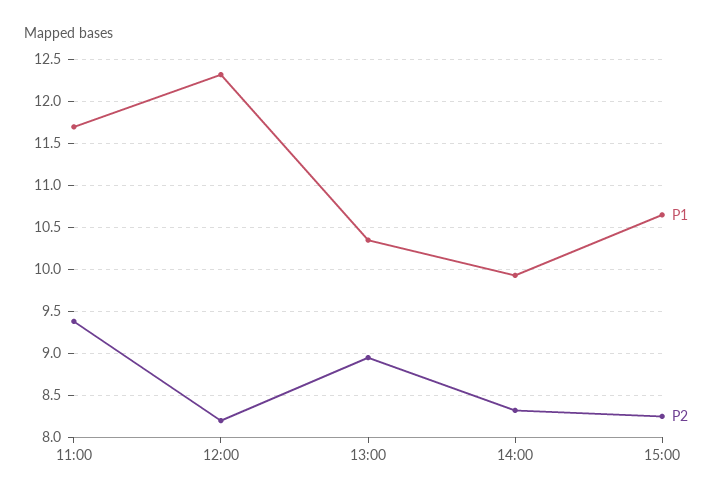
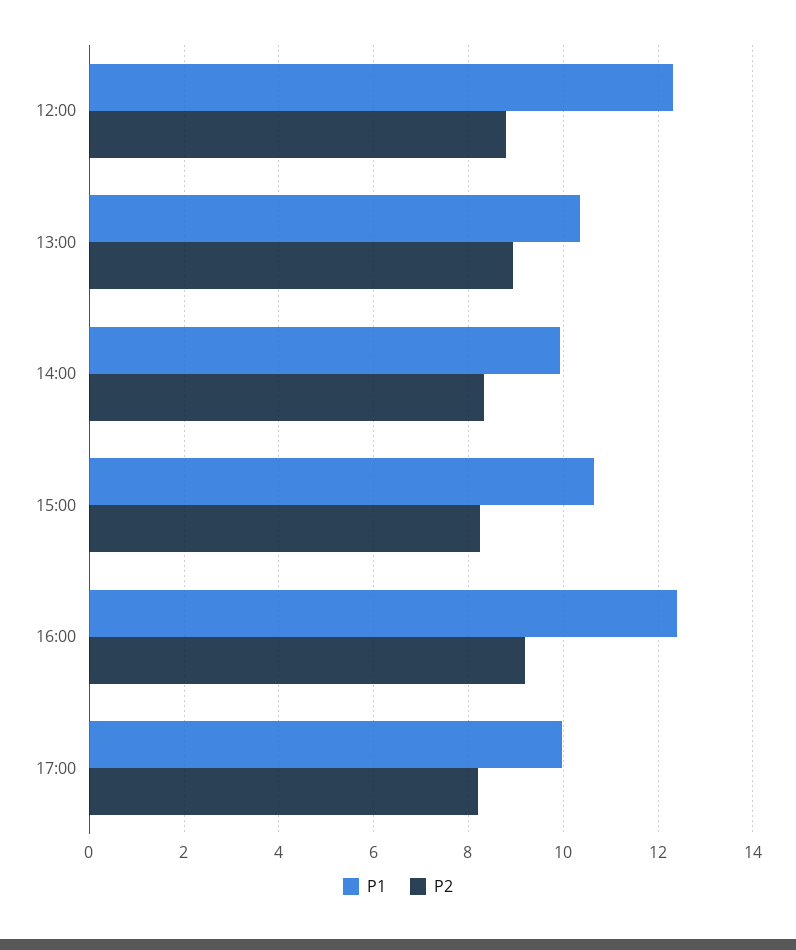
P1, 11:00: 11.7 -> none
P2, 11:00: 9.4 -> none
P2, 12:00: 8.2 -> 8.8
P1, 16:00: none -> 12.4
P2, 16:00: none -> 9.2
P1, 17:00: none -> 10
P2, 17:00: none -> 8.2

